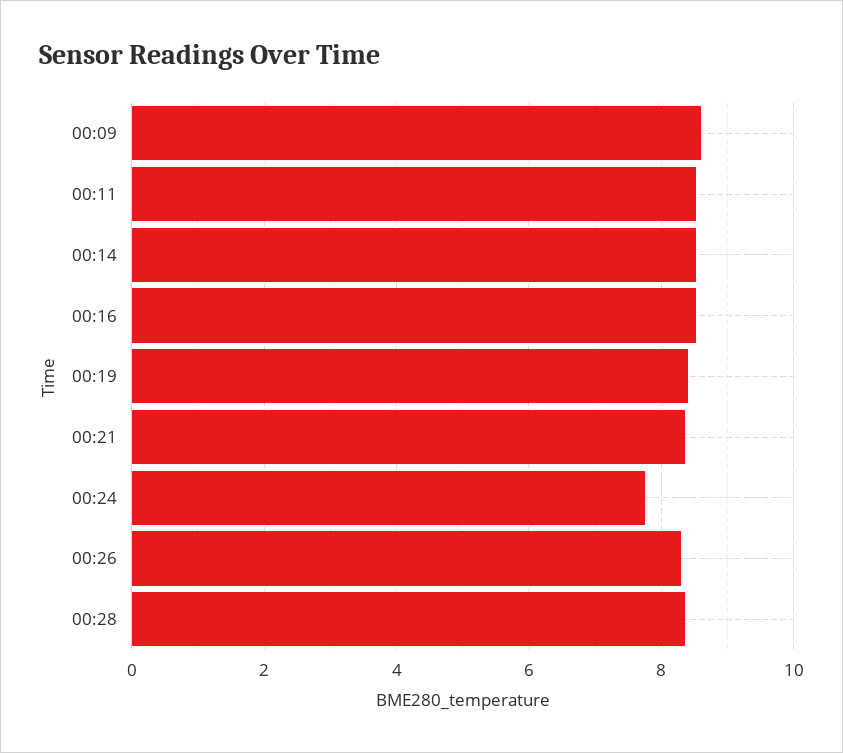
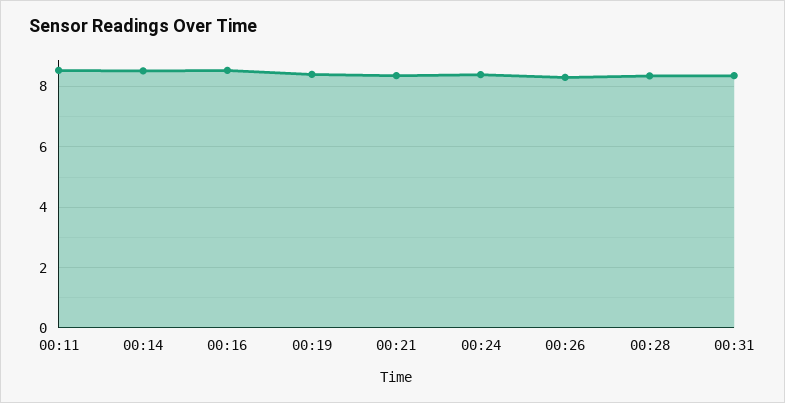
00:09: 8.6 -> none
00:24: 7.8 -> 8.4
00:31: none -> 8.4

